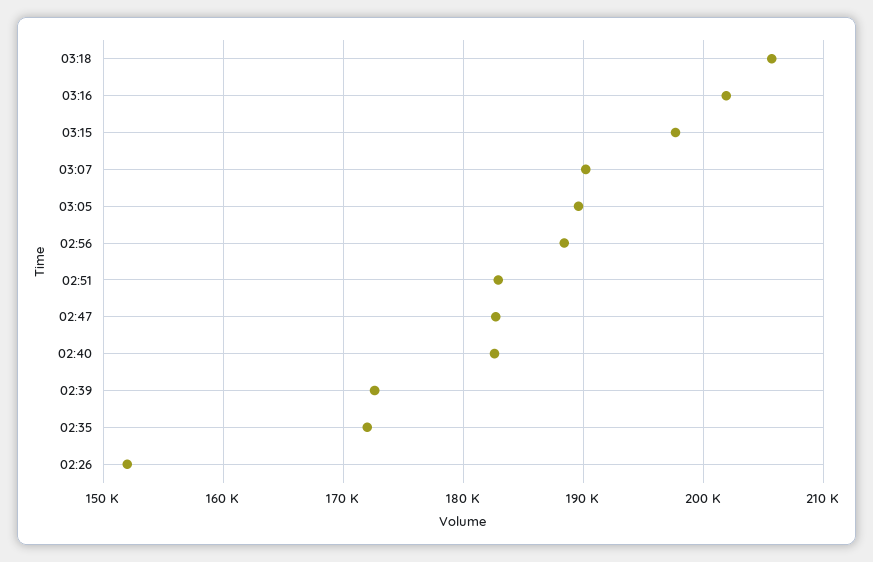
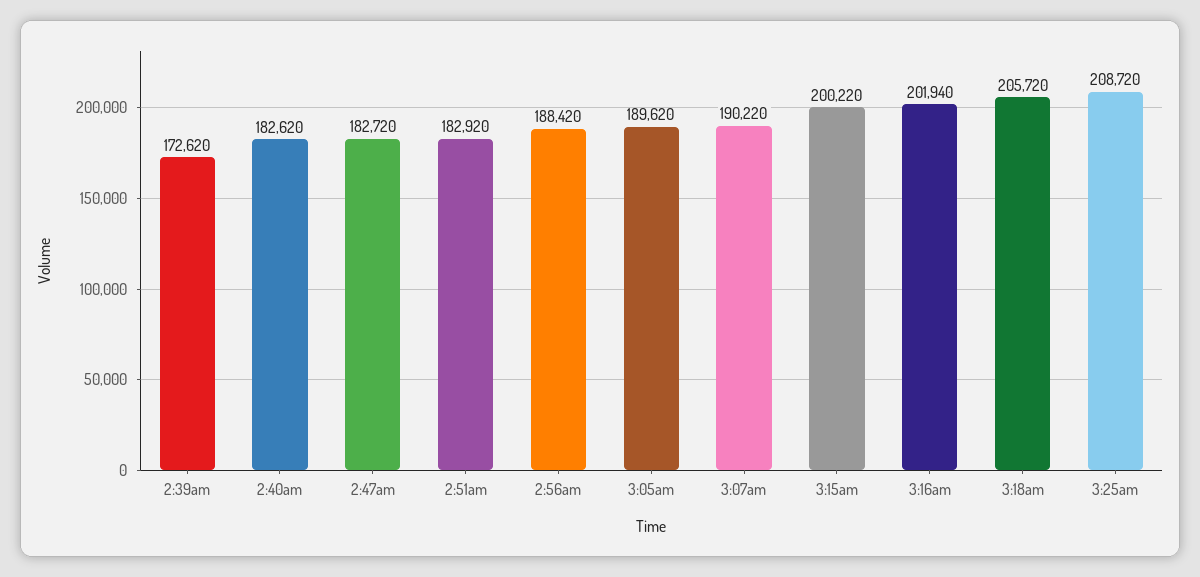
03:15: 198000 -> 200220
02:35: 172000 -> none
02:26: 152000 -> none
3:25am: none -> 208720

